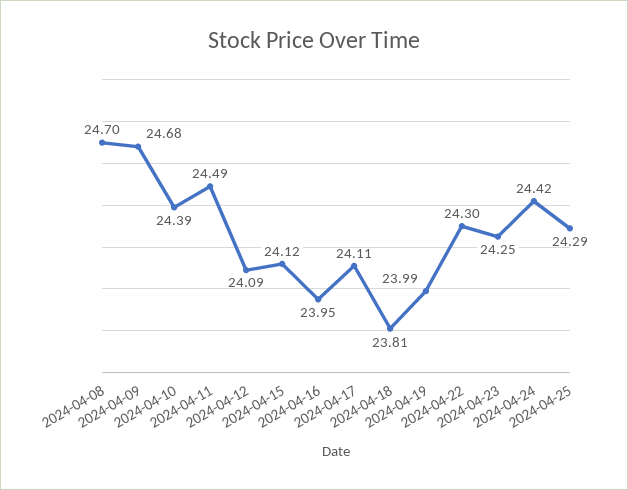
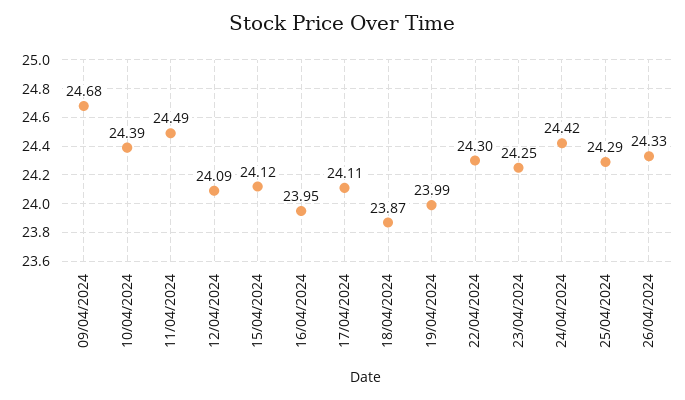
2024-04-08: 24.7 -> none
2024-04-18: 23.81 -> 23.87
26/04/2024: none -> 24.33

